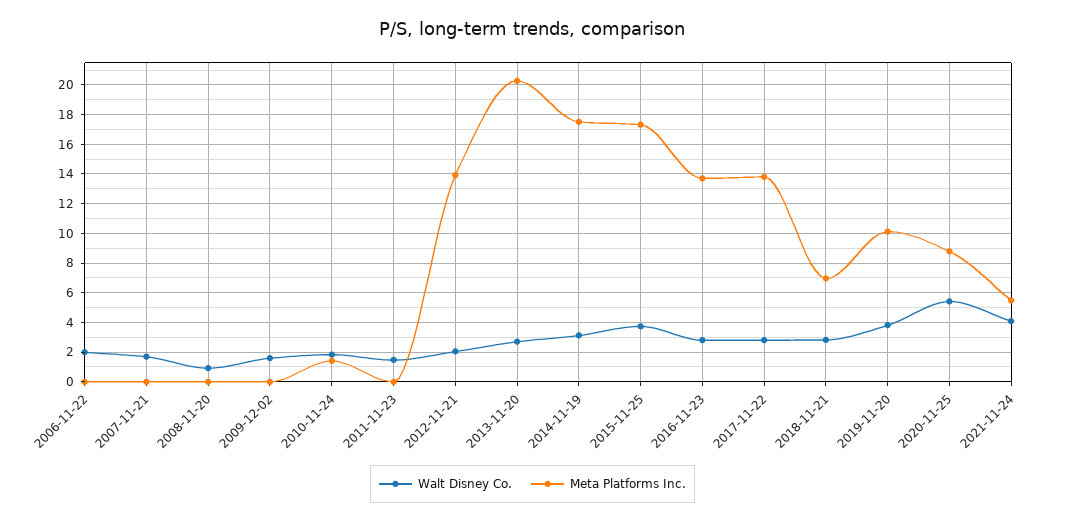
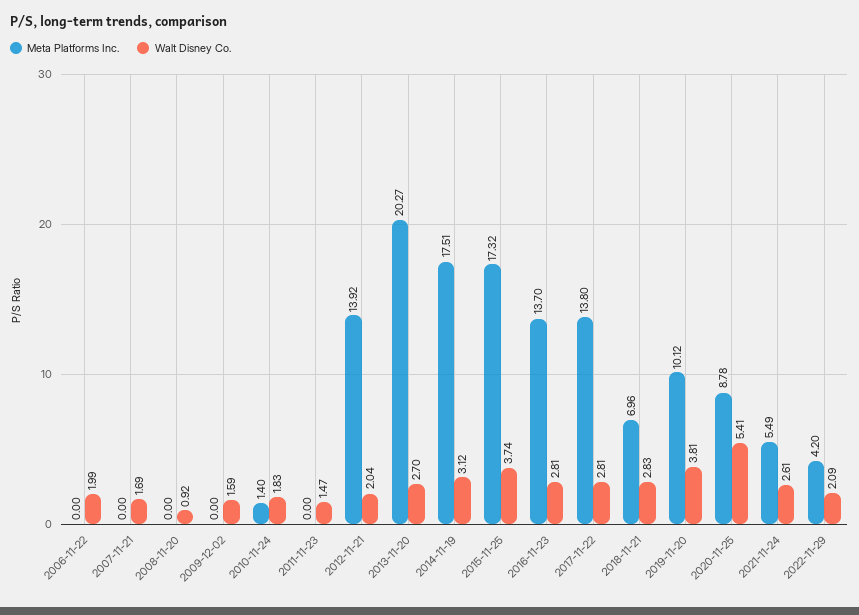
Walt Disney Co., 2021-11-24: 4 -> 2.61
Meta Platforms Inc., 2022-11-29: none -> 4.2
Walt Disney Co., 2022-11-29: none -> 2.09

